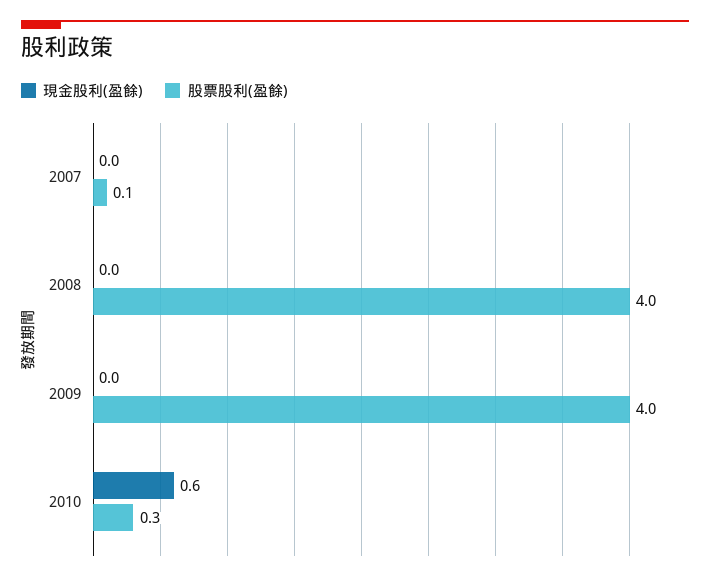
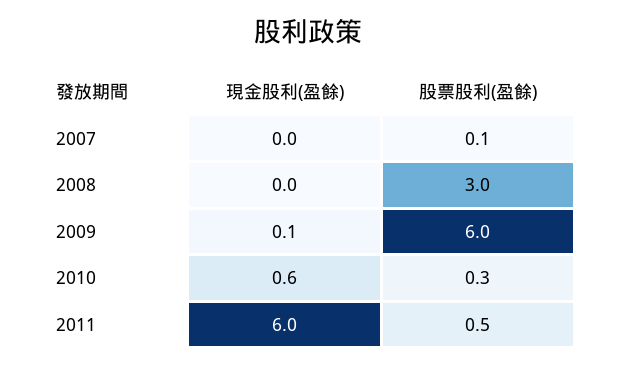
股票股利(盈餘), 2008: 4 -> 3
現金股利(盈餘), 2009: 0 -> 0.1
股票股利(盈餘), 2009: 4 -> 6
現金股利(盈餘), 2011: none -> 6
股票股利(盈餘), 2011: none -> 0.5

